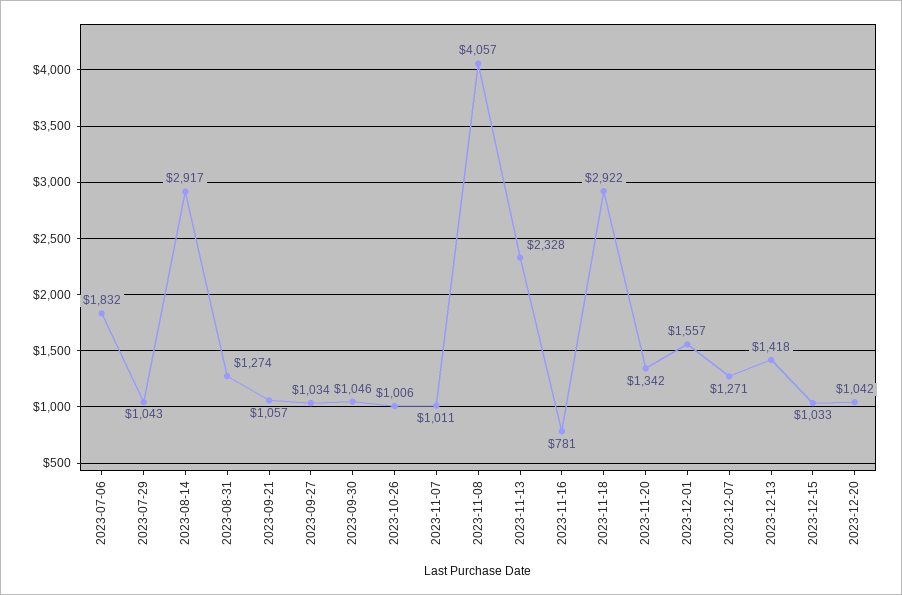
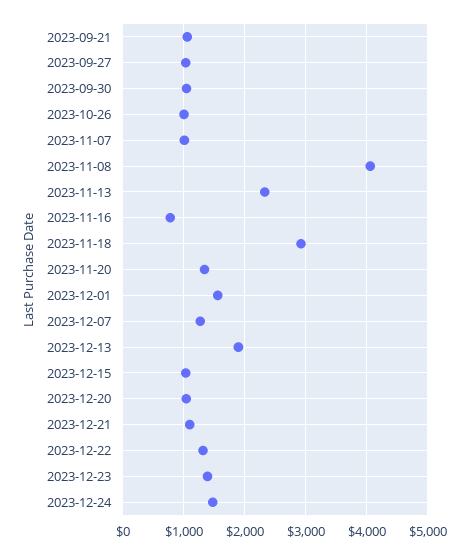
2023-07-06: 1832 -> none
2023-07-29: 1043 -> none
2023-08-14: 2917 -> none
2023-08-31: 1274 -> none
2023-12-13: 1418 -> 1900
2023-12-21: none -> 1100
2023-12-22: none -> 1300
2023-12-23: none -> 1400
2023-12-24: none -> 1500

